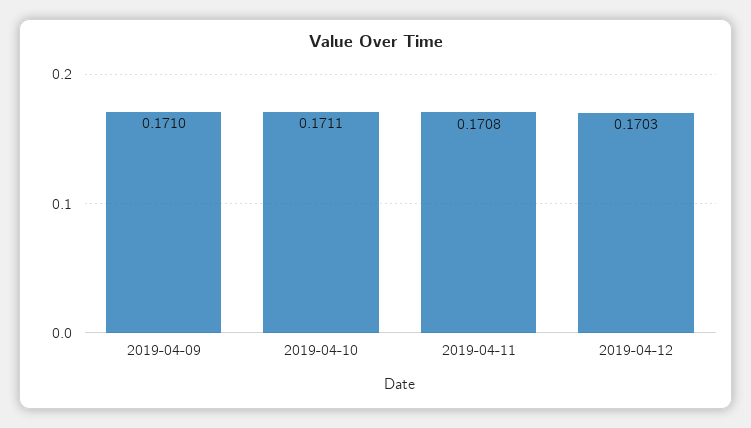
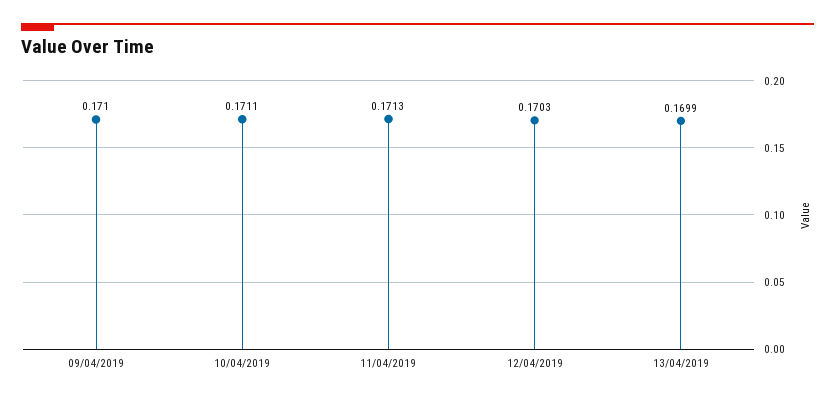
2019-04-11: 0.1708 -> 0.1713
13/04/2019: none -> 0.1699

